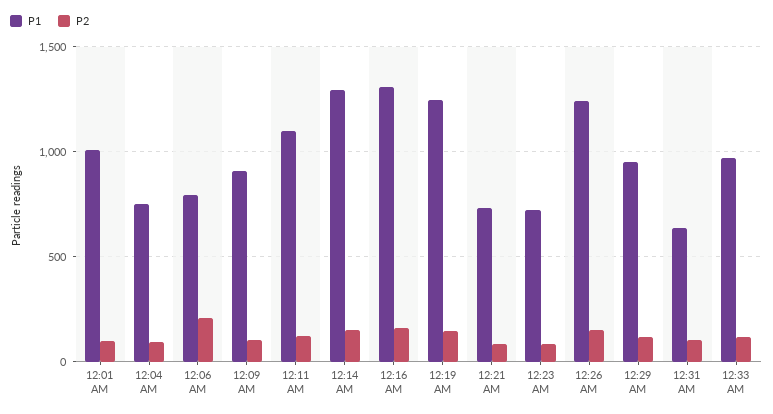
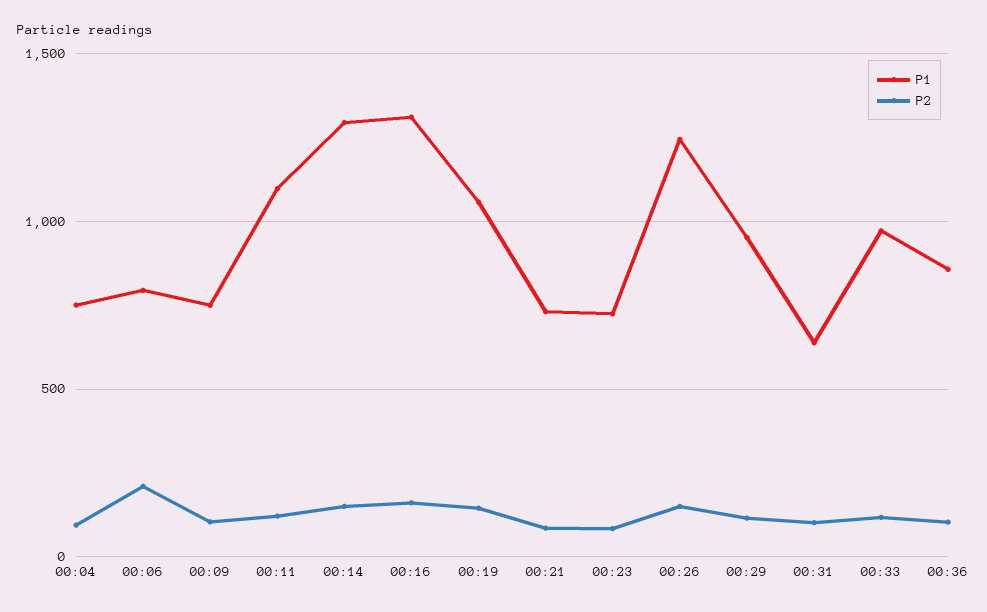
P1, 12:01 AM: 1000 -> none
P2, 12:01 AM: 100 -> none
P1, 12:09 AM: 900 -> 750
P1, 12:19 AM: 1250 -> 1050
P1, 00:36: none -> 850
P2, 00:36: none -> 100

